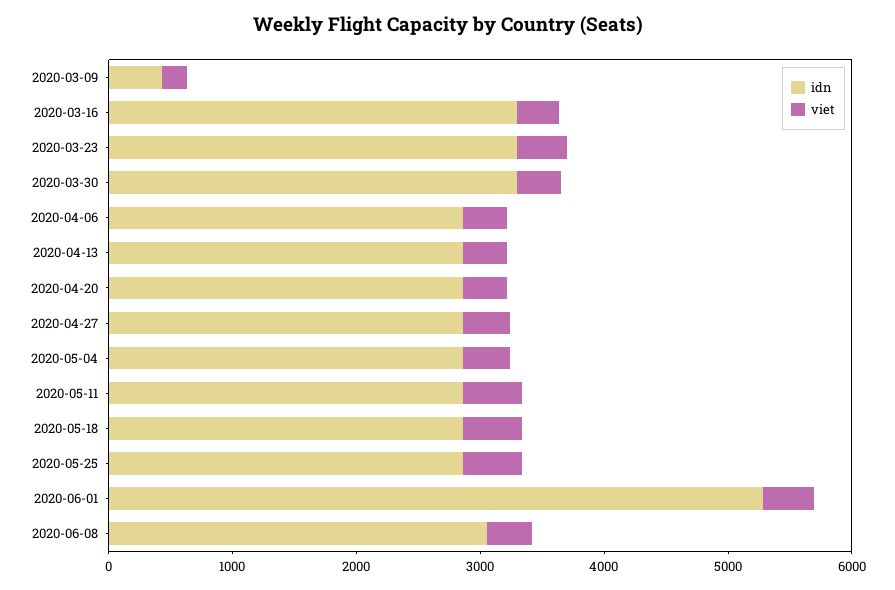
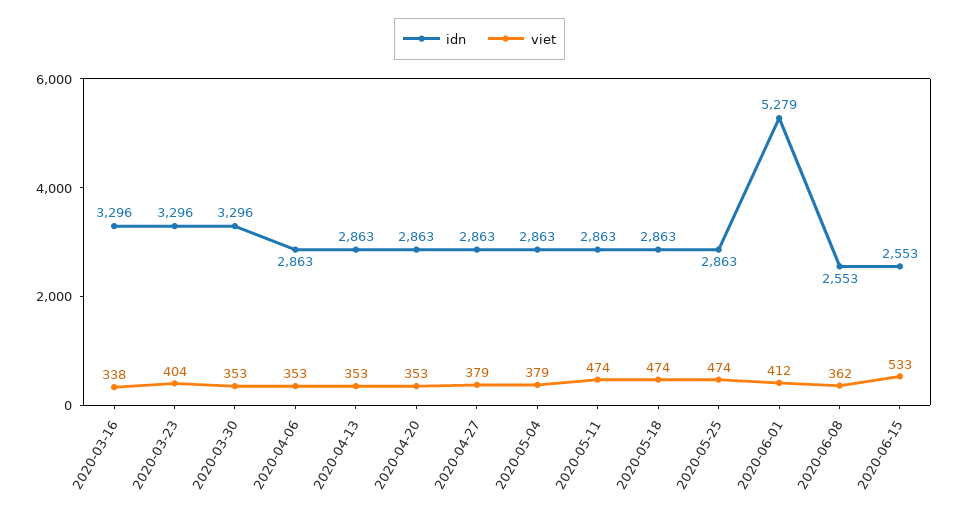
idn, 2020-03-09: 400 -> none
viet, 2020-03-09: 200 -> none
idn, 2020-06-08: 3000 -> 2553
idn, 2020-06-15: none -> 2553
viet, 2020-06-15: none -> 533

